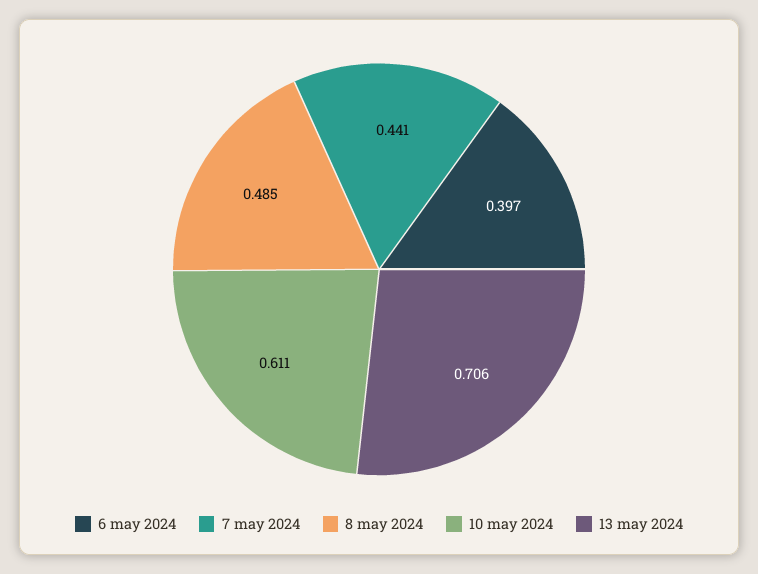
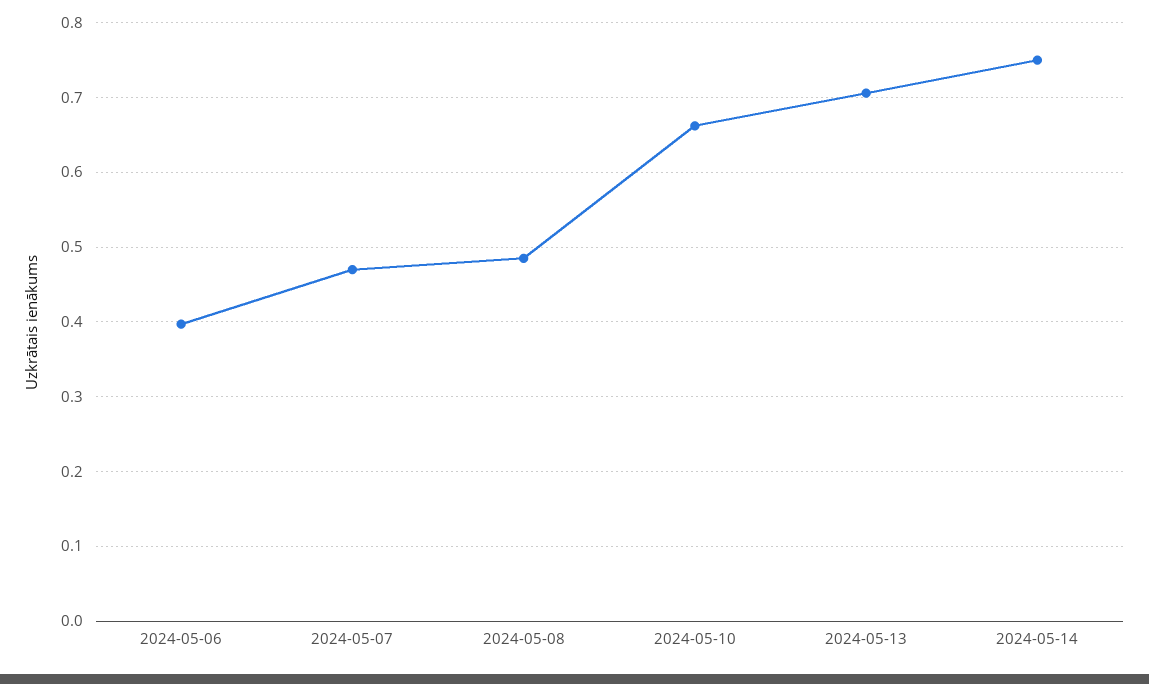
7 may 2024: 0.441 -> 0.47
10 may 2024: 0.611 -> 0.66
2024-05-14: none -> 0.75

